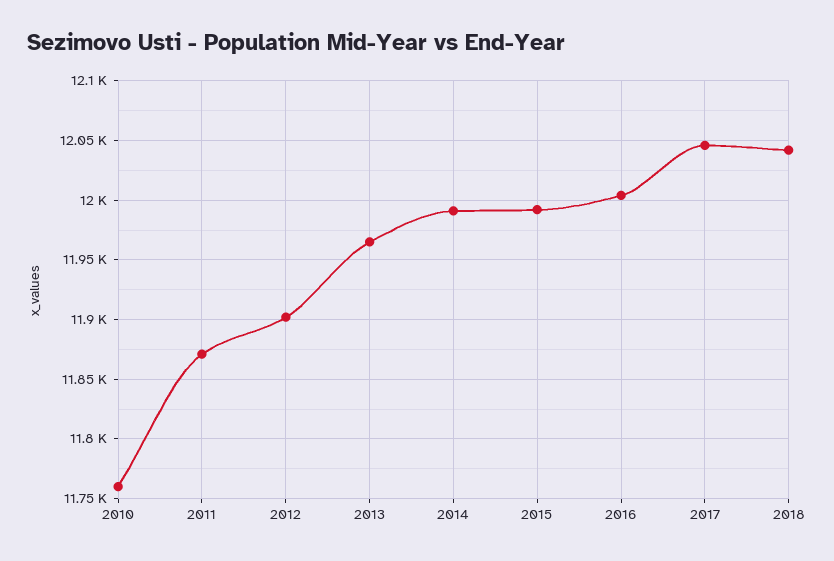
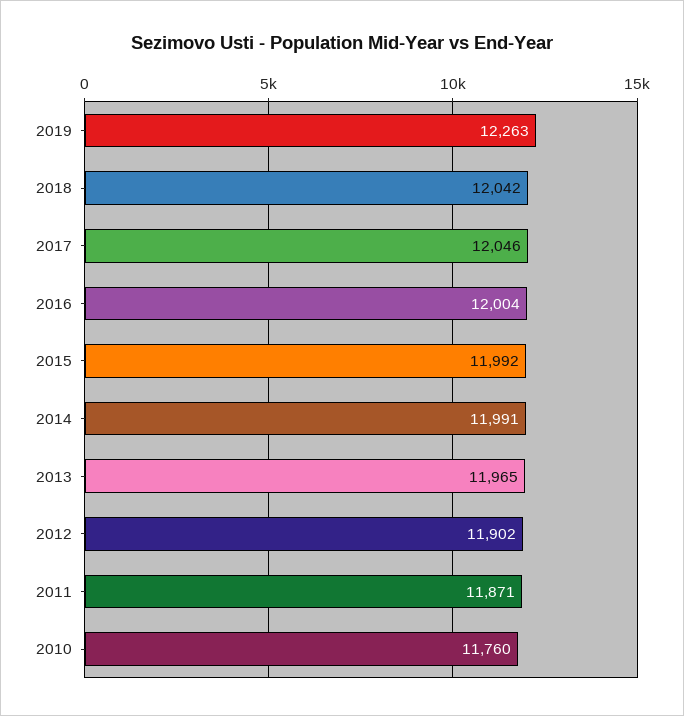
2019: none -> 12263

